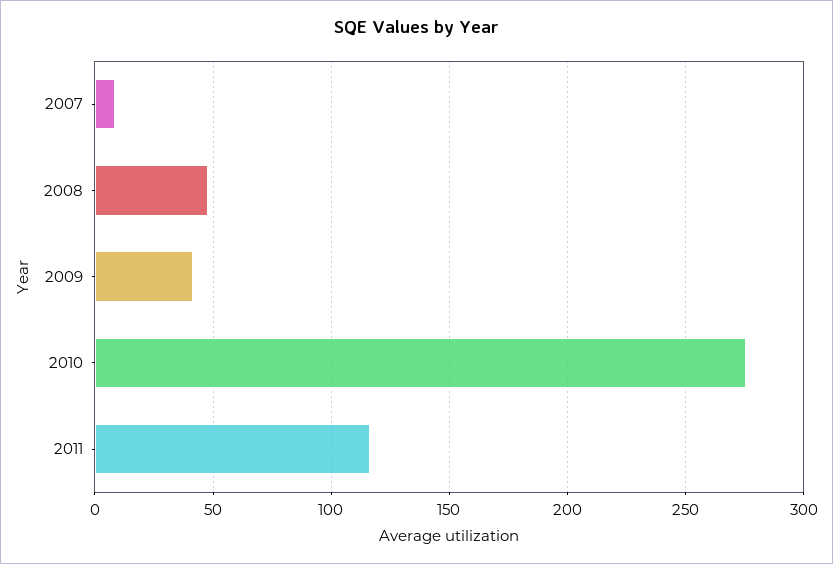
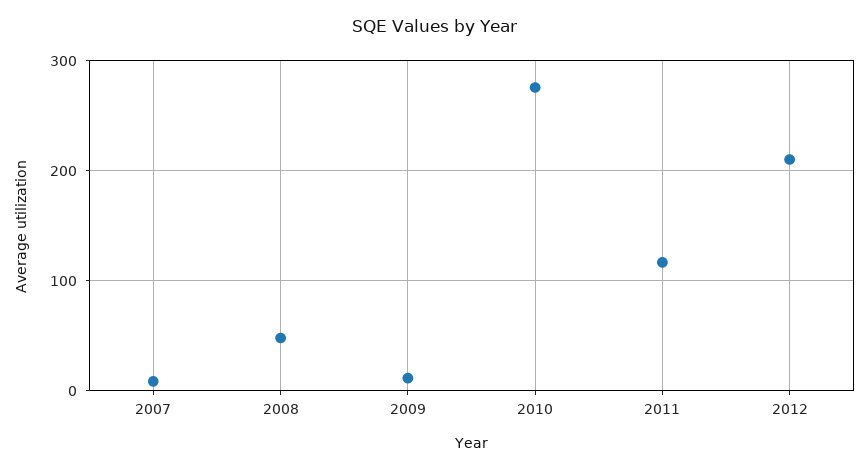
2009: 40 -> 10
2012: none -> 210

